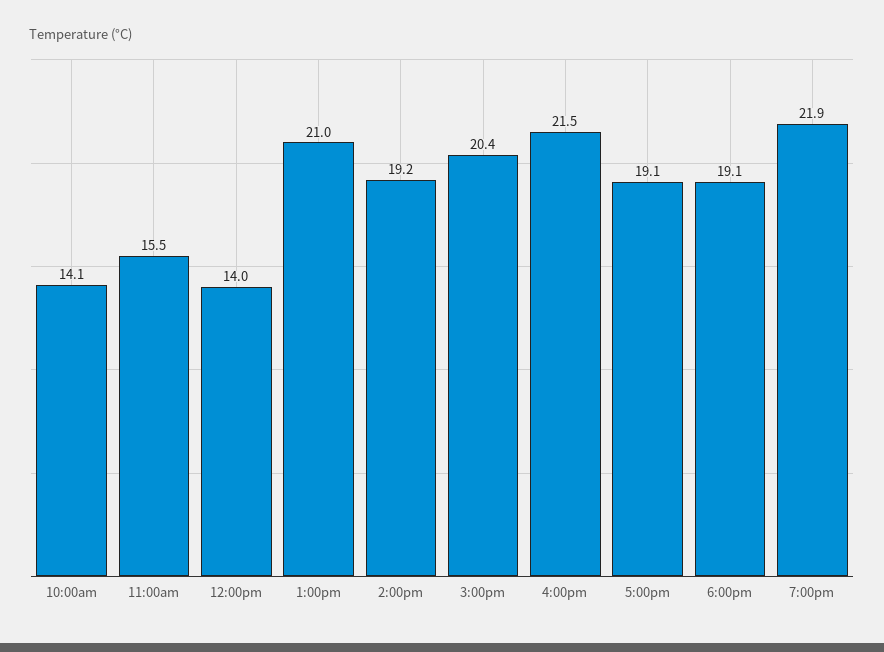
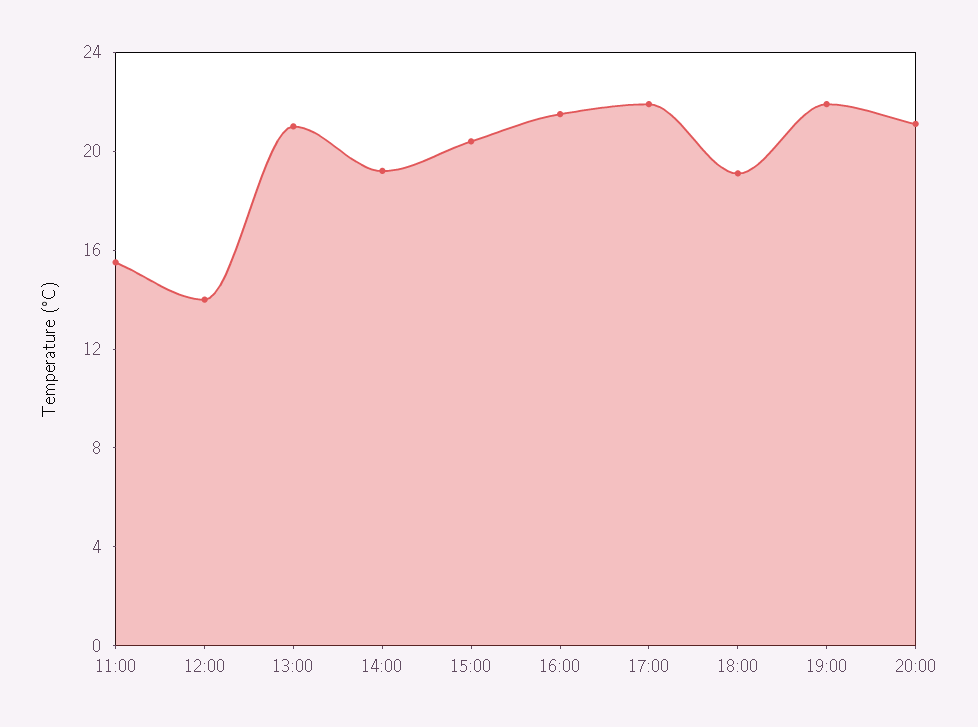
10:00am: 14.1 -> none
5:00pm: 19.1 -> 22
20:00: none -> 21

